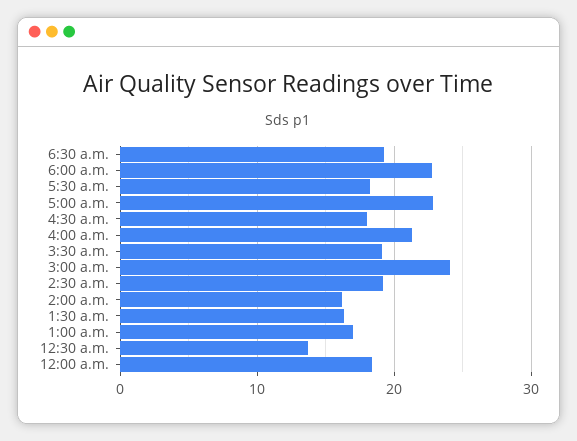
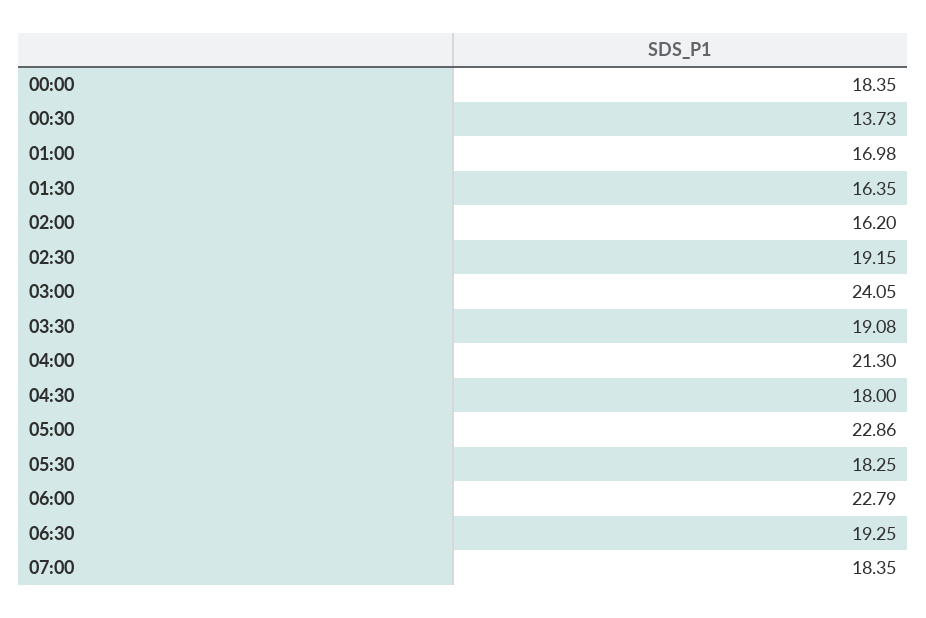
07:00: none -> 18.35

